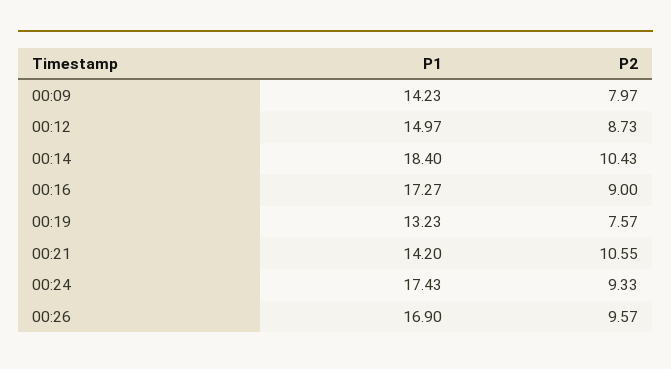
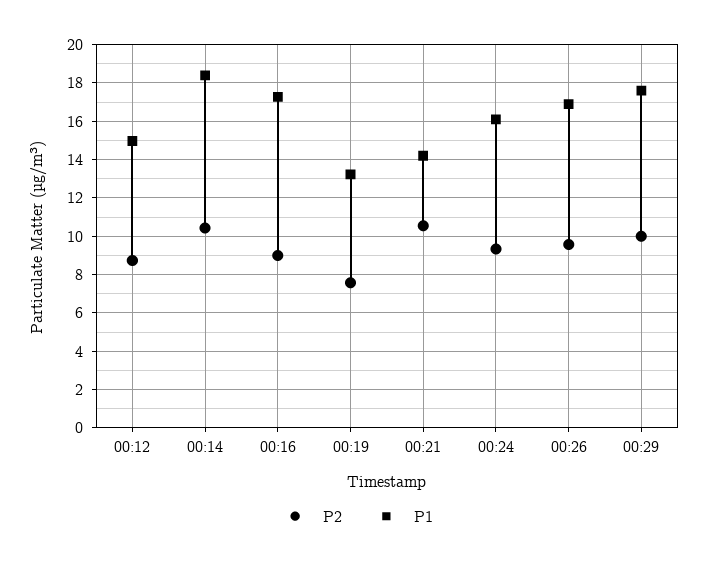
P1, 00:09: 14.23 -> none
P2, 00:09: 7.97 -> none
P1, 00:24: 17.43 -> 16
P2, 00:29: none -> 10
P1, 00:29: none -> 17.5

